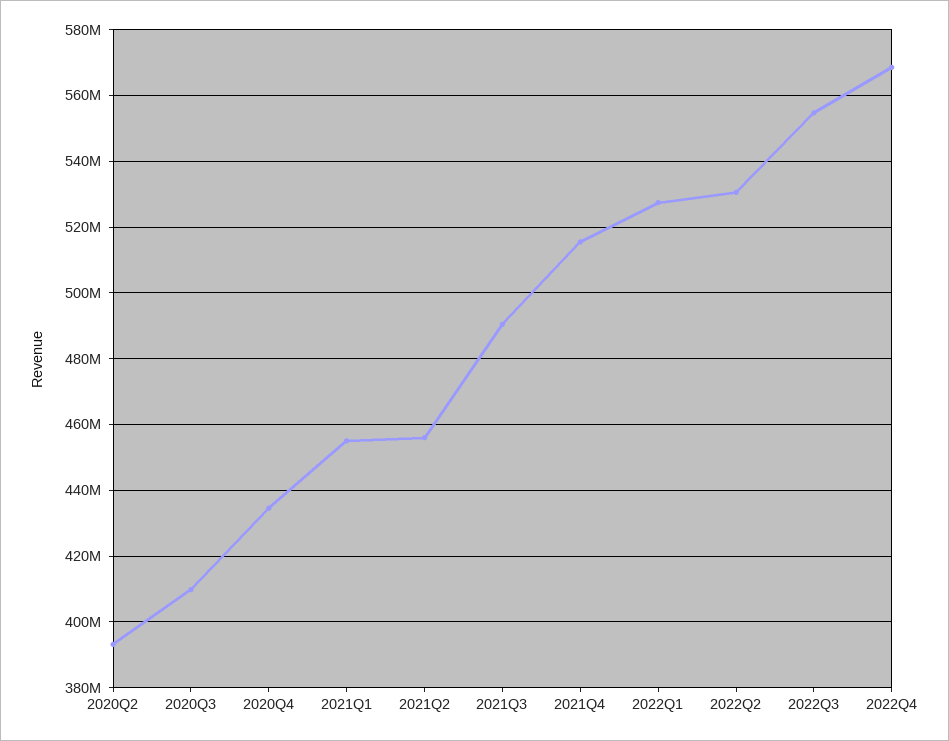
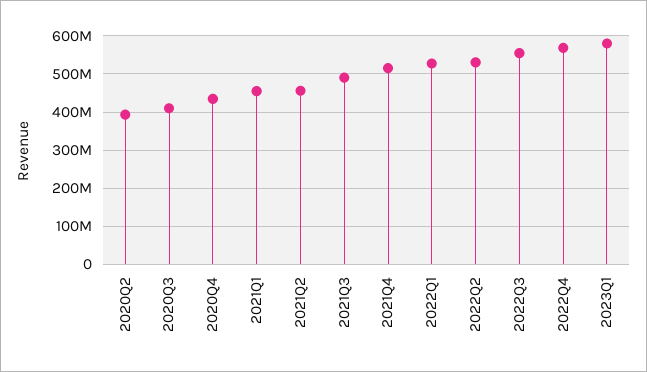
2023Q1: none -> 580000000

